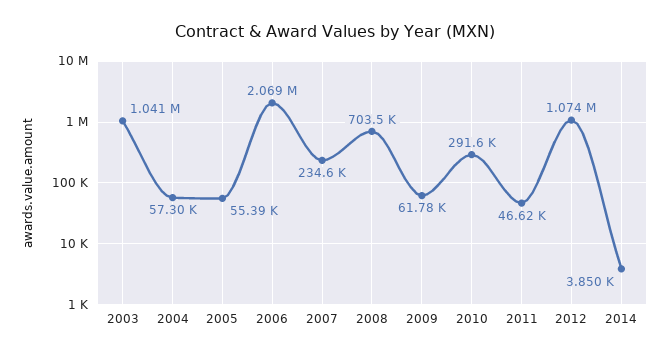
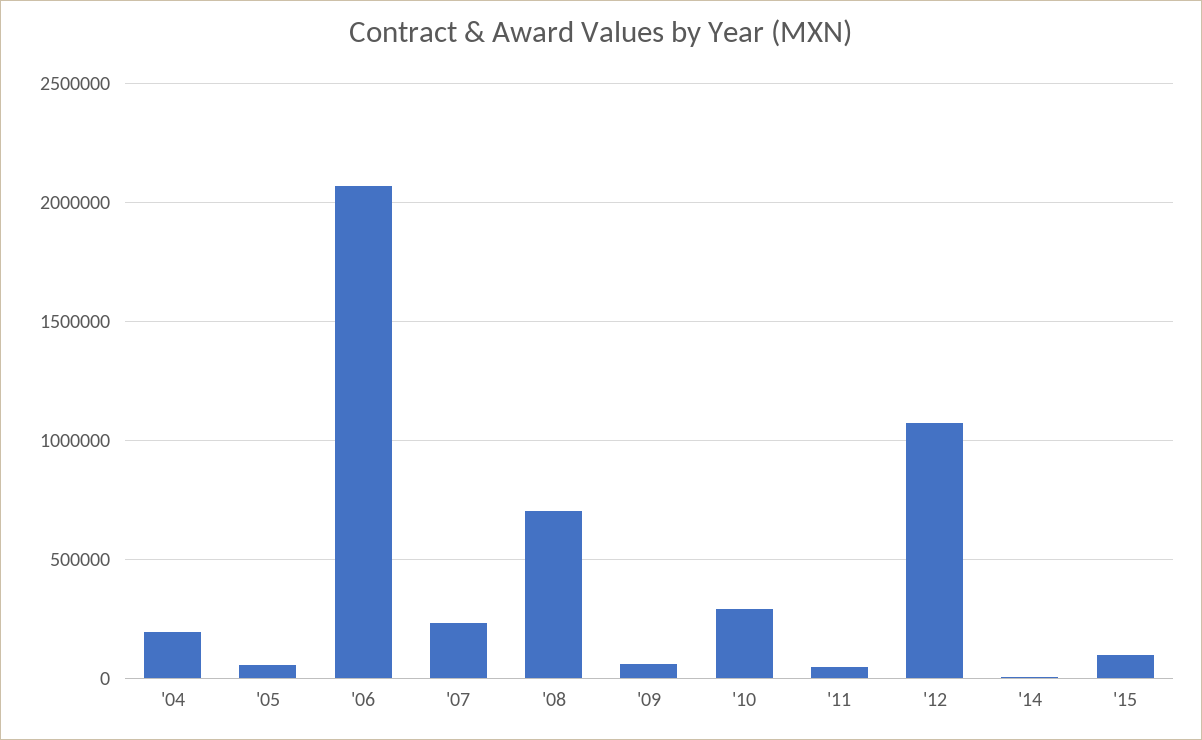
2003: 1041000 -> none
2004: 57300 -> 200000
'15: none -> 100000

